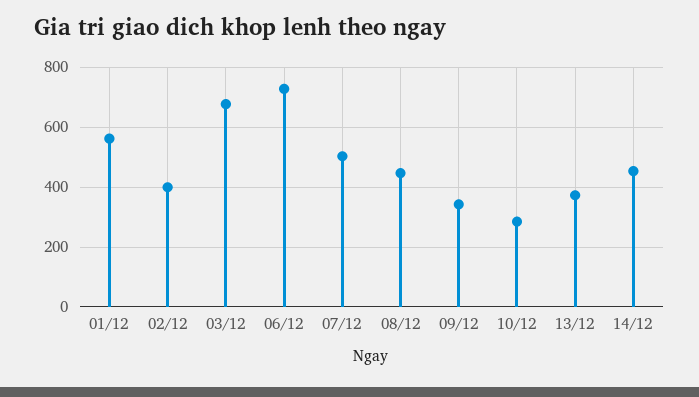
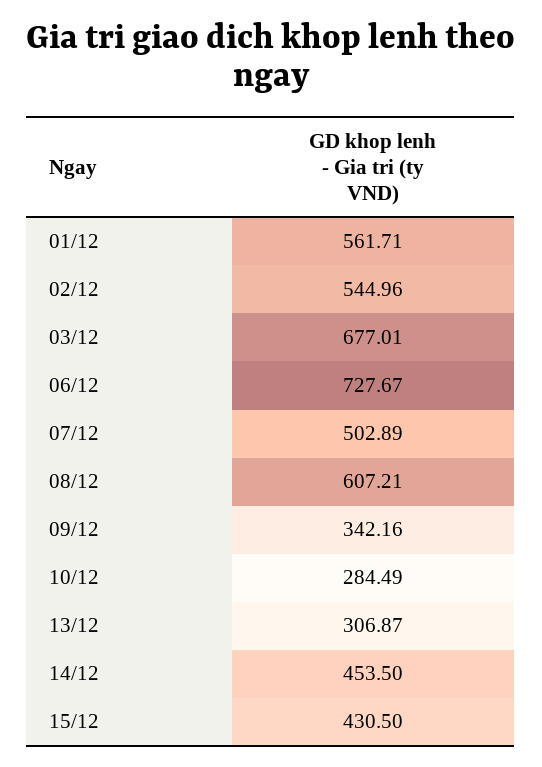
02/12: 400 -> 544.96
08/12: 450 -> 607.21
13/12: 375 -> 306.87
15/12: none -> 430.5

